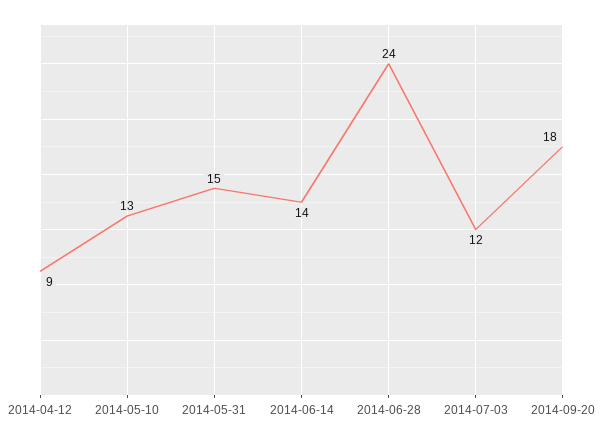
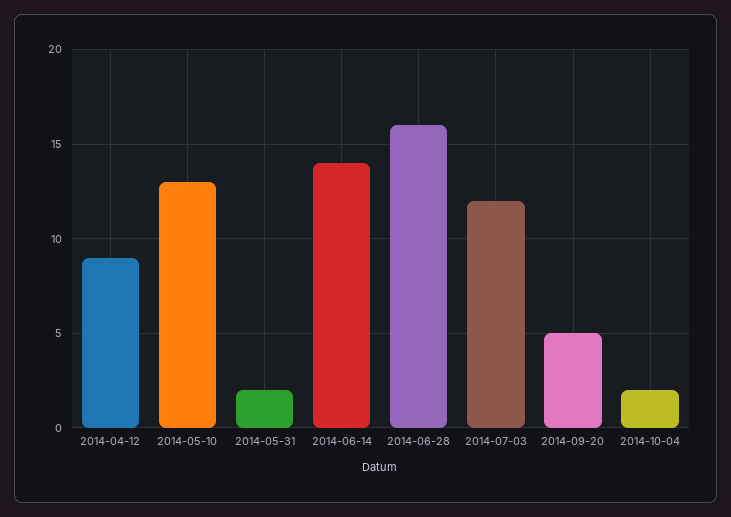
2014-05-31: 15 -> 2
2014-06-28: 24 -> 16
2014-09-20: 18 -> 5
2014-10-04: none -> 2

